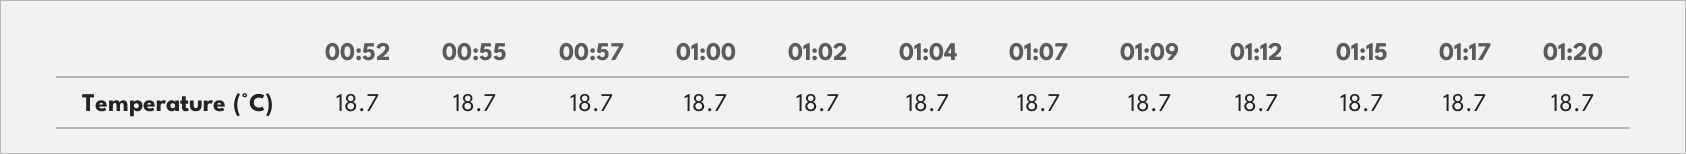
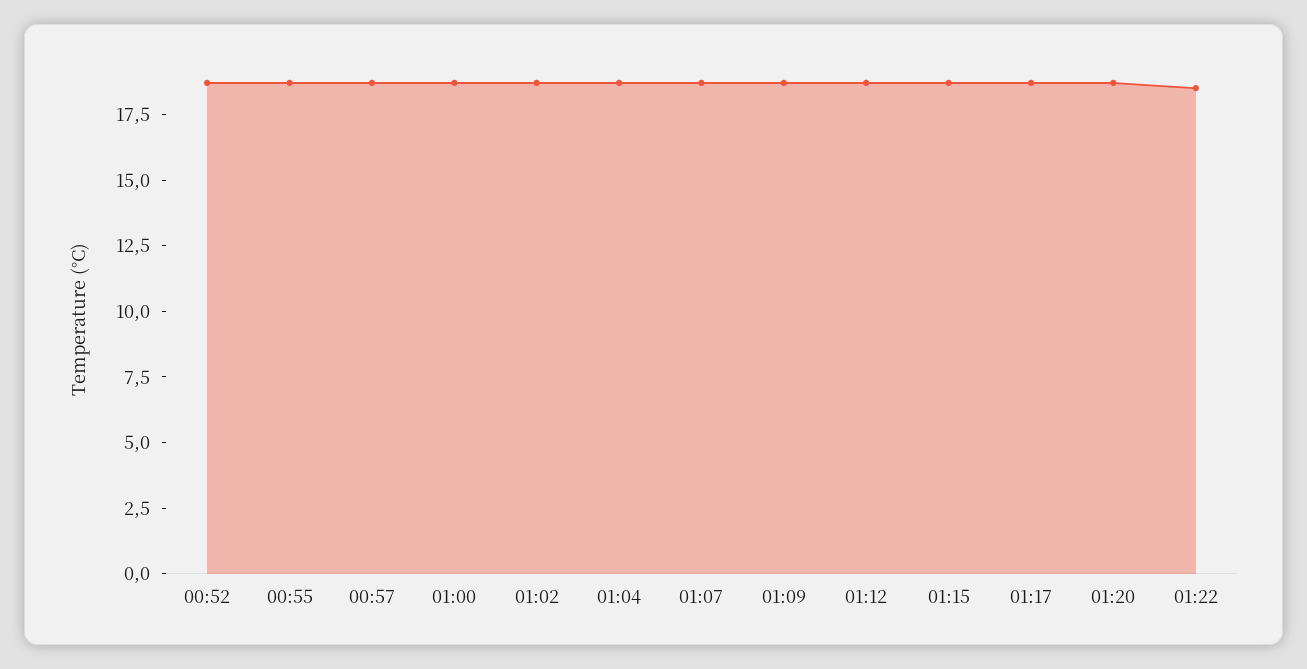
01:22: none -> 18.5

